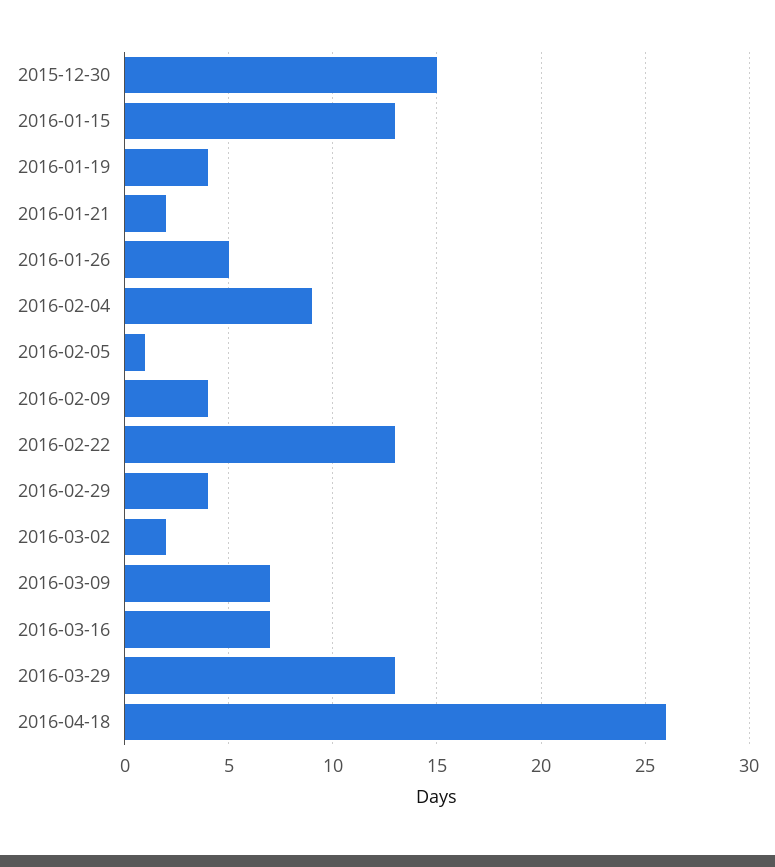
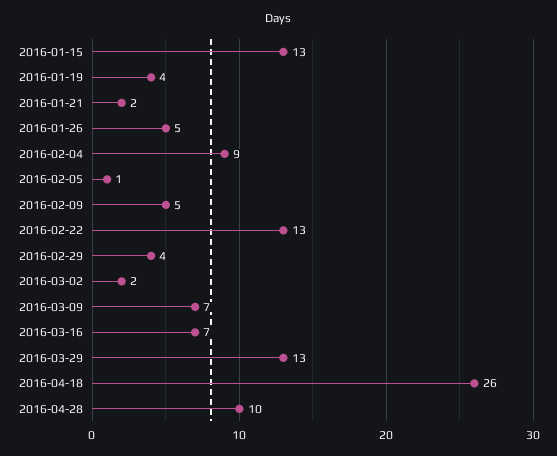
2015-12-30: 15 -> none
2016-02-09: 4 -> 5
2016-04-28: none -> 10

